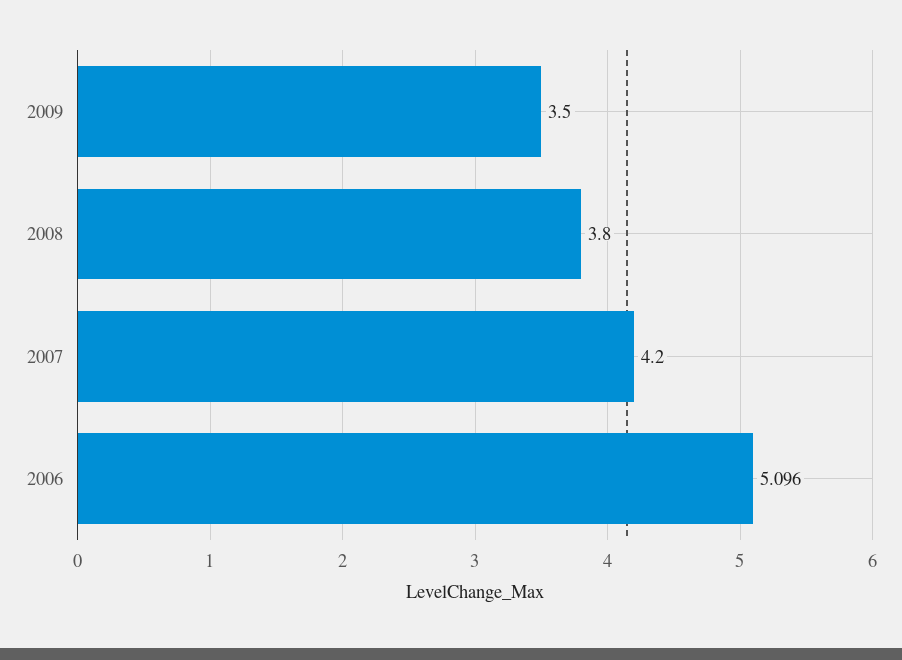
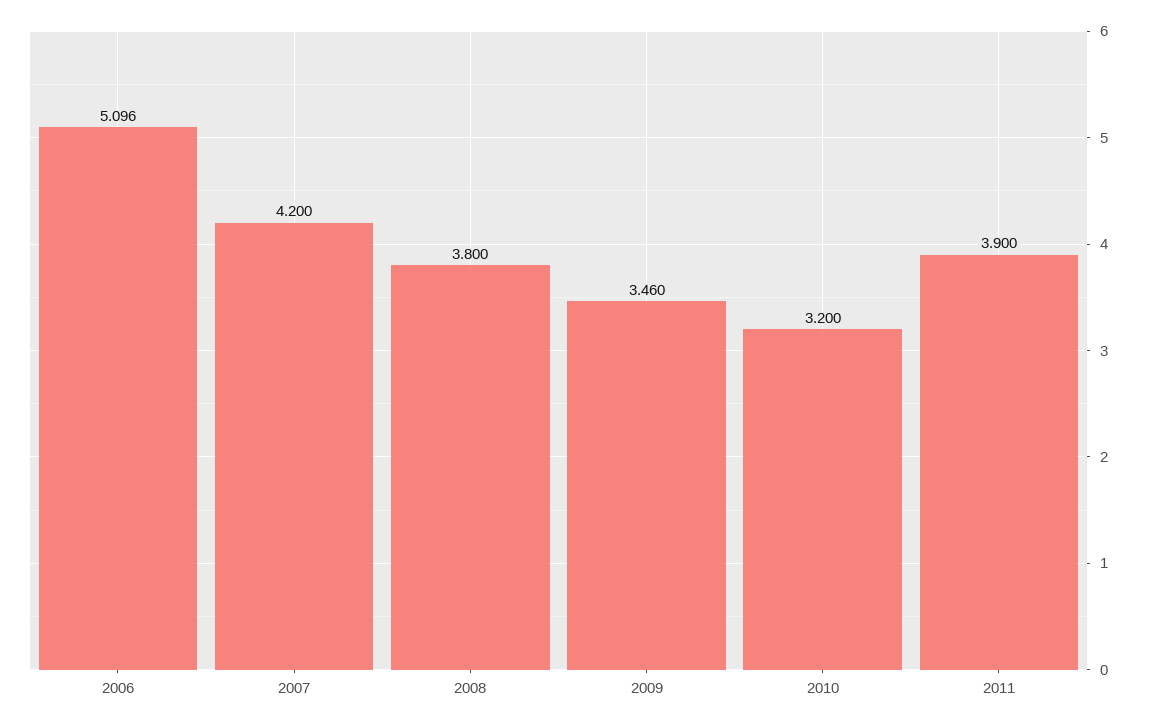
2009: 3.5 -> 3.46
2010: none -> 3.2
2011: none -> 3.9

